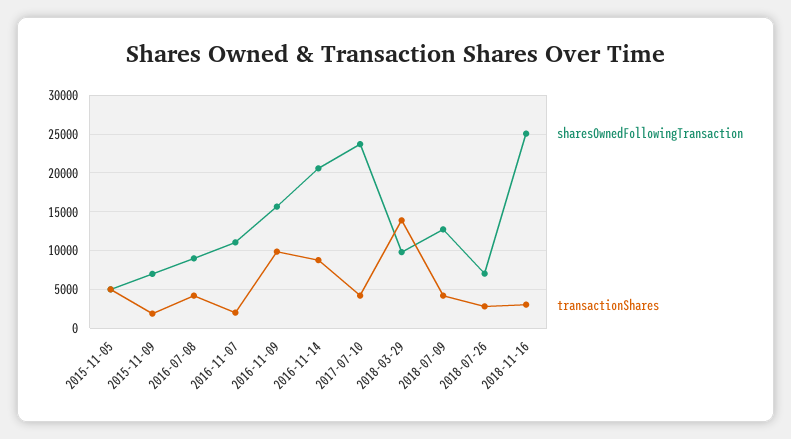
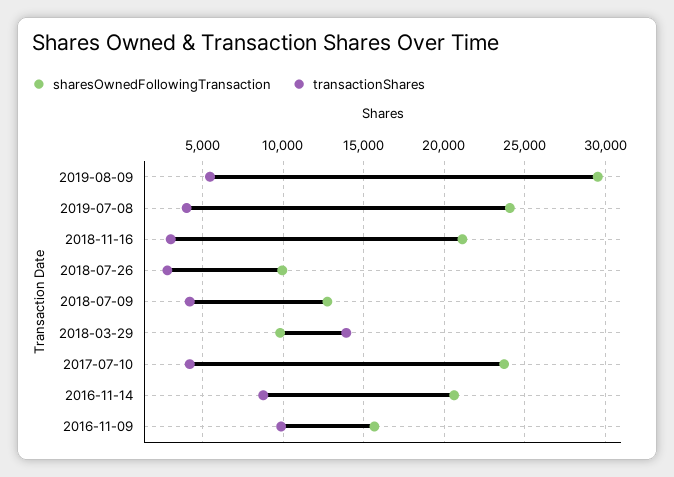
sharesOwnedFollowingTransaction, 2015-11-05: 5000 -> none
transactionShares, 2015-11-05: 5000 -> none
sharesOwnedFollowingTransaction, 2015-11-09: 7000 -> none
transactionShares, 2015-11-09: 2000 -> none
sharesOwnedFollowingTransaction, 2016-07-08: 9000 -> none
transactionShares, 2016-07-08: 4000 -> none
sharesOwnedFollowingTransaction, 2016-11-07: 11000 -> none
transactionShares, 2016-11-07: 2000 -> none
sharesOwnedFollowingTransaction, 2018-07-26: 7000 -> 10000
sharesOwnedFollowingTransaction, 2018-11-16: 25000 -> 21000
sharesOwnedFollowingTransaction, 2019-08-09: none -> 29500
transactionShares, 2019-08-09: none -> 5500
sharesOwnedFollowingTransaction, 2019-07-08: none -> 24000
transactionShares, 2019-07-08: none -> 4000

